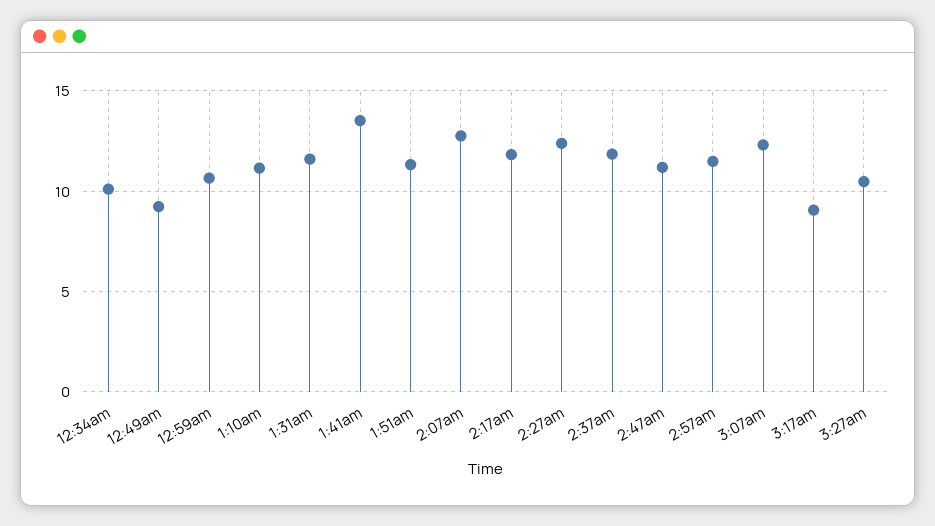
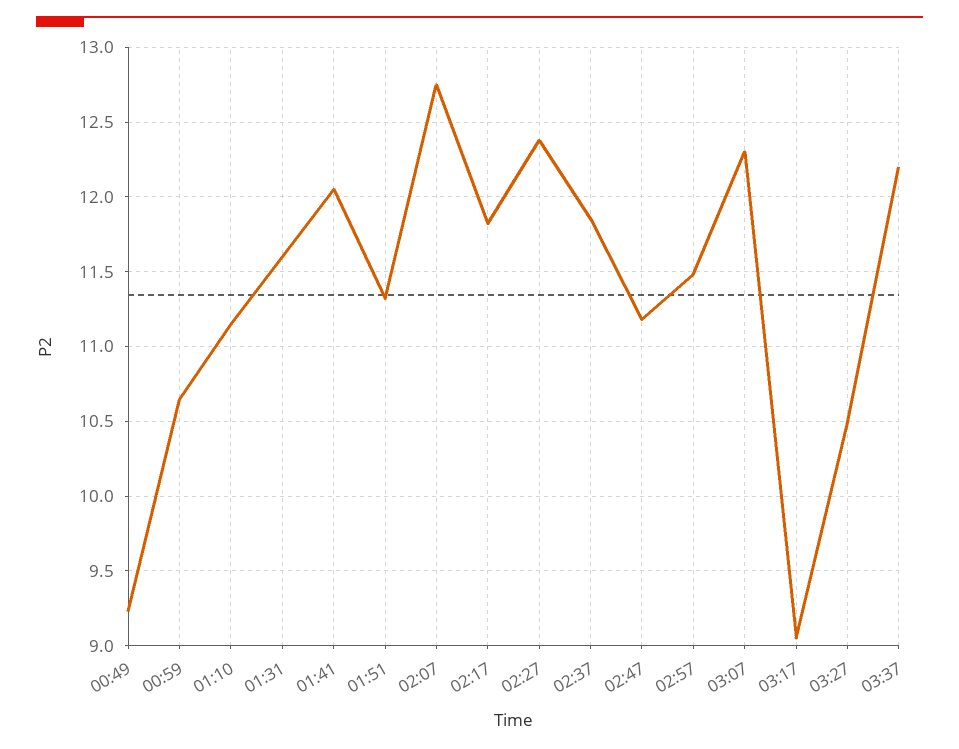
12:34am: 10 -> none
1:41am: 13.5 -> 12.05
03:37: none -> 12.2

